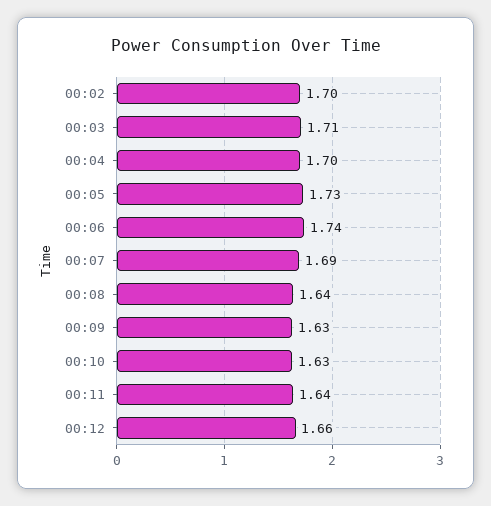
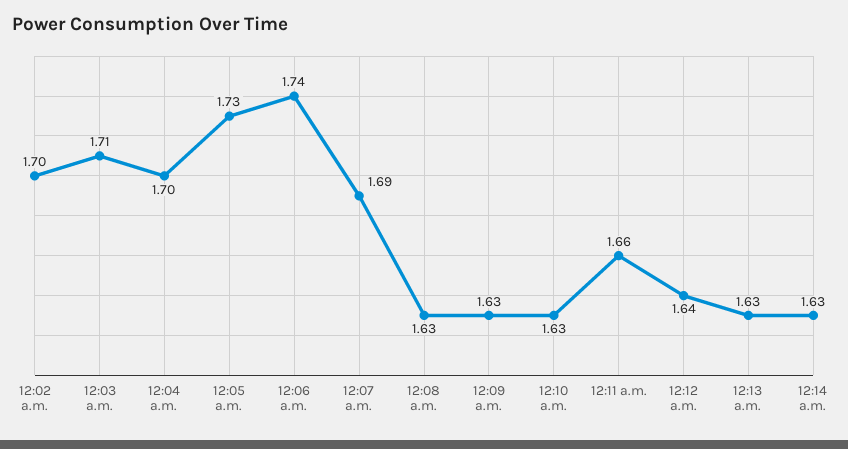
00:08: 1.64 -> 1.63
00:11: 1.64 -> 1.66
00:12: 1.66 -> 1.64
12:13 a.m.: none -> 1.63
12:14 a.m.: none -> 1.63

